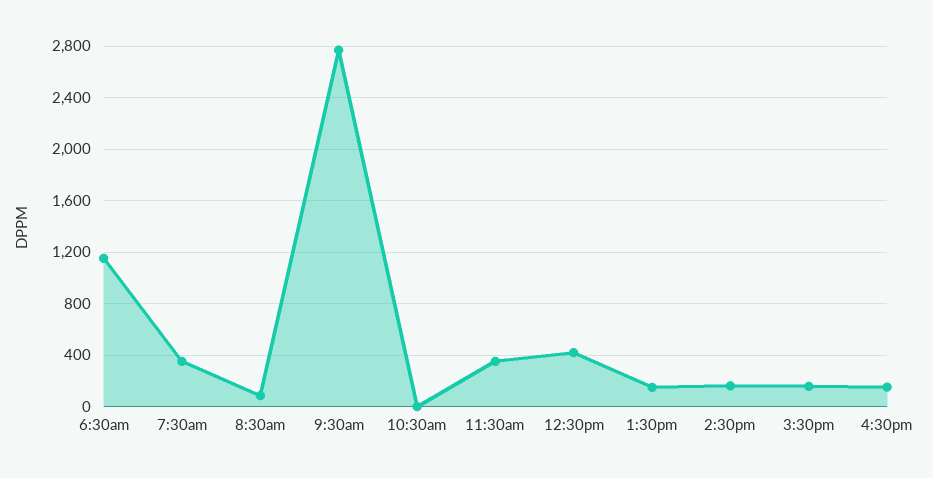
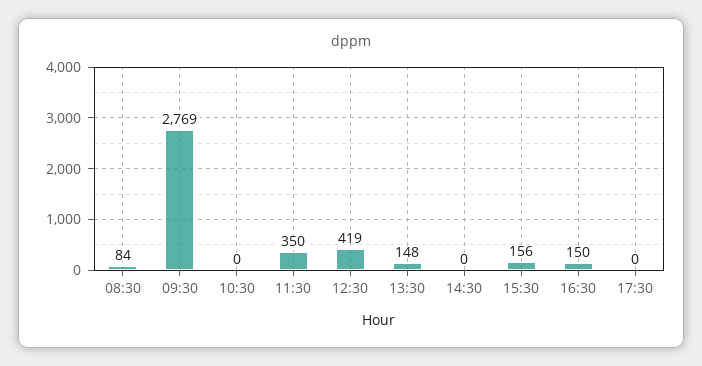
6:30am: 1150 -> none
7:30am: 350 -> none
2:30pm: 150 -> 0
17:30: none -> 0

